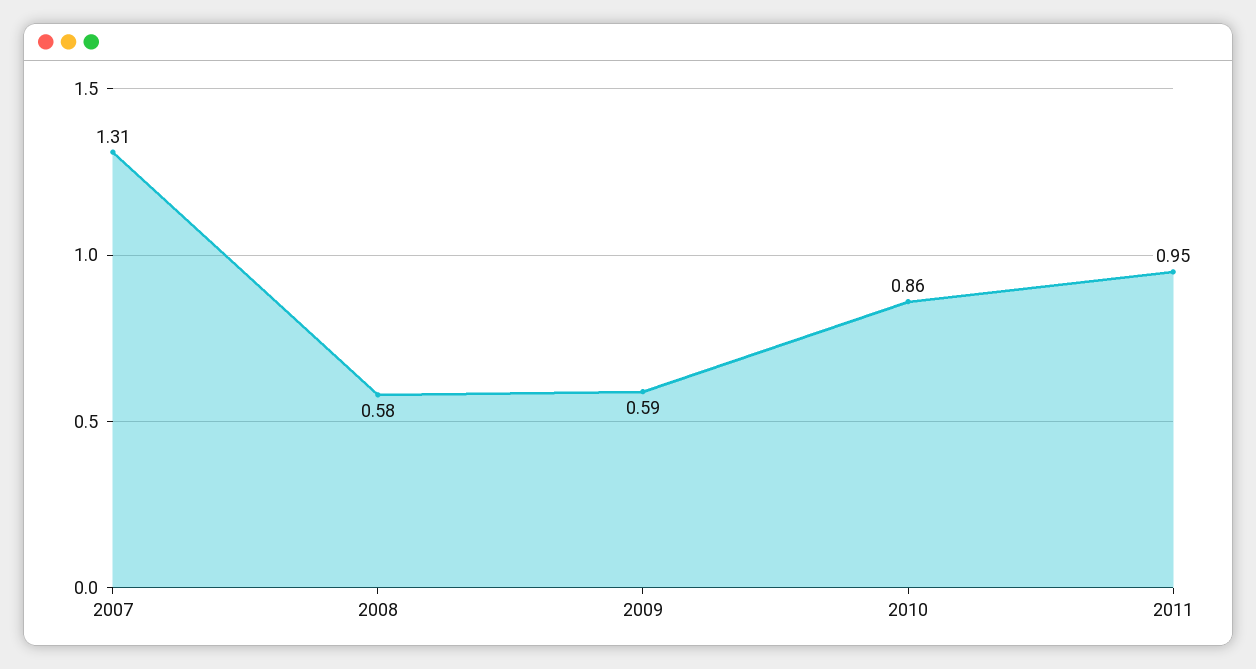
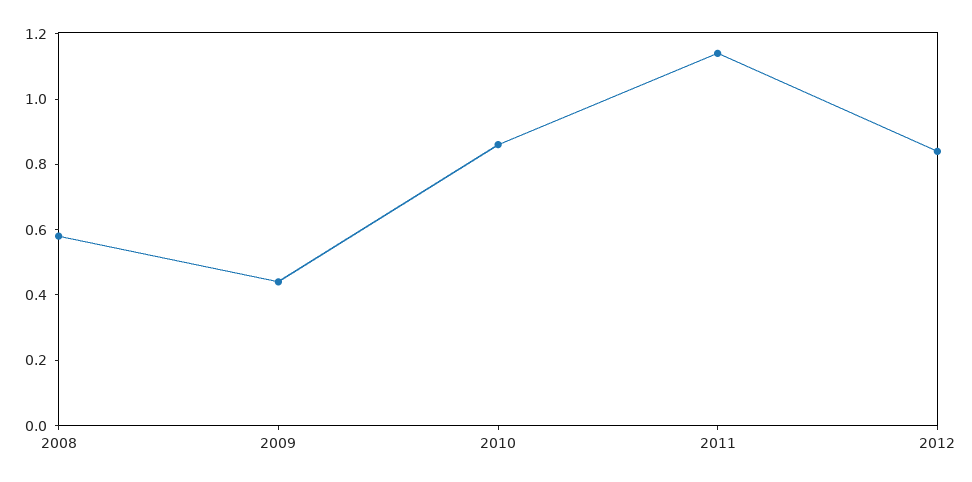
2007: 1.31 -> none
2009: 0.59 -> 0.45
2011: 0.95 -> 1.15
2012: none -> 0.85

